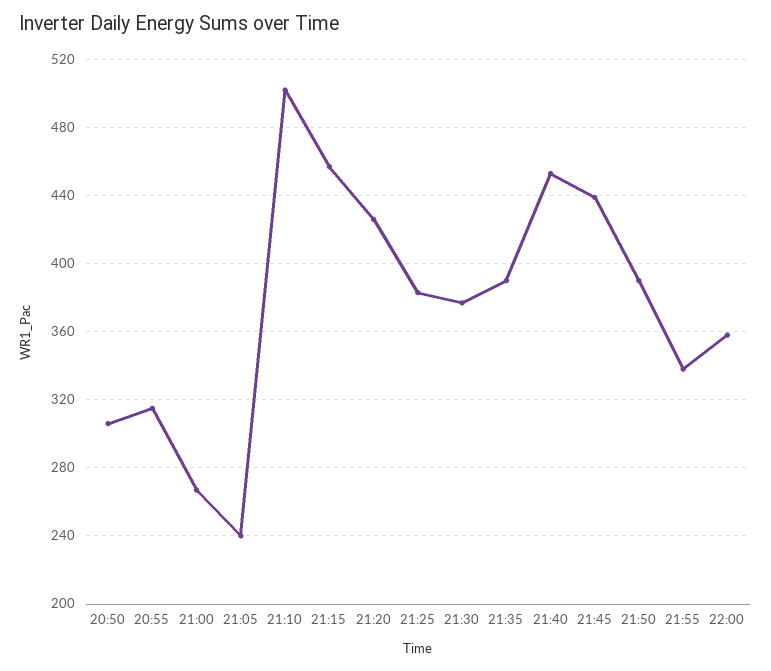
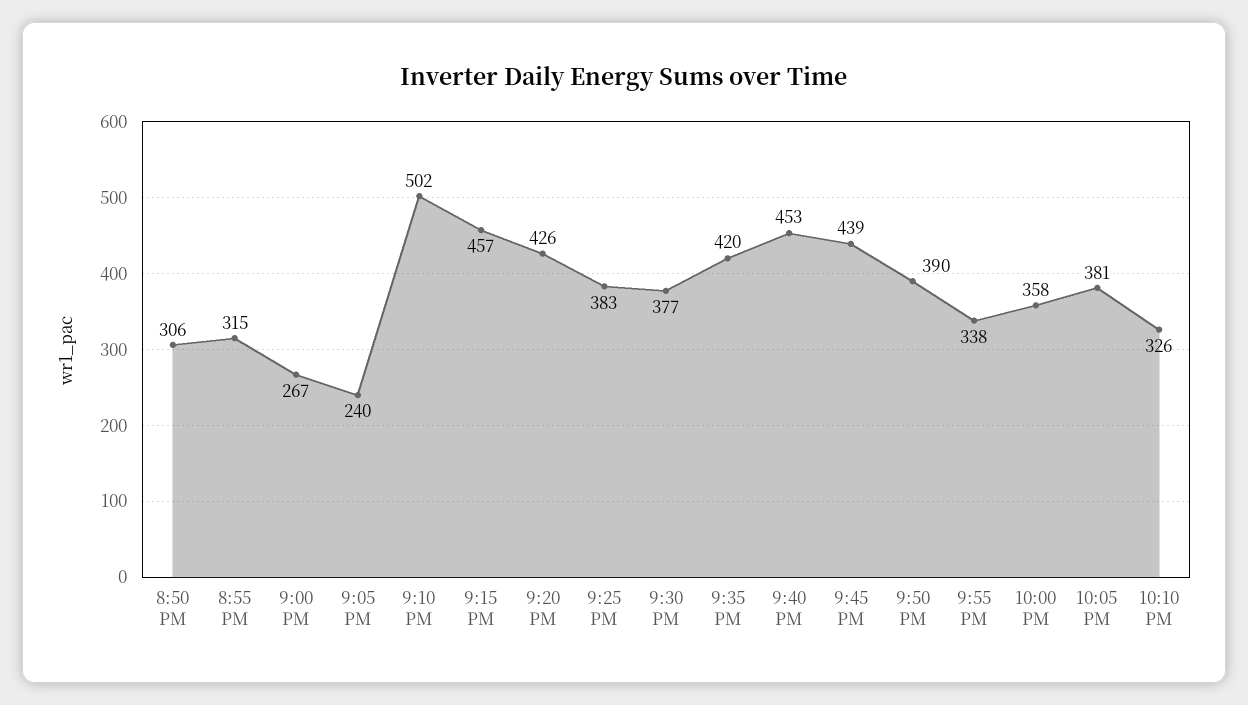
21:35: 390 -> 420
10:05 PM: none -> 381
10:10 PM: none -> 326

